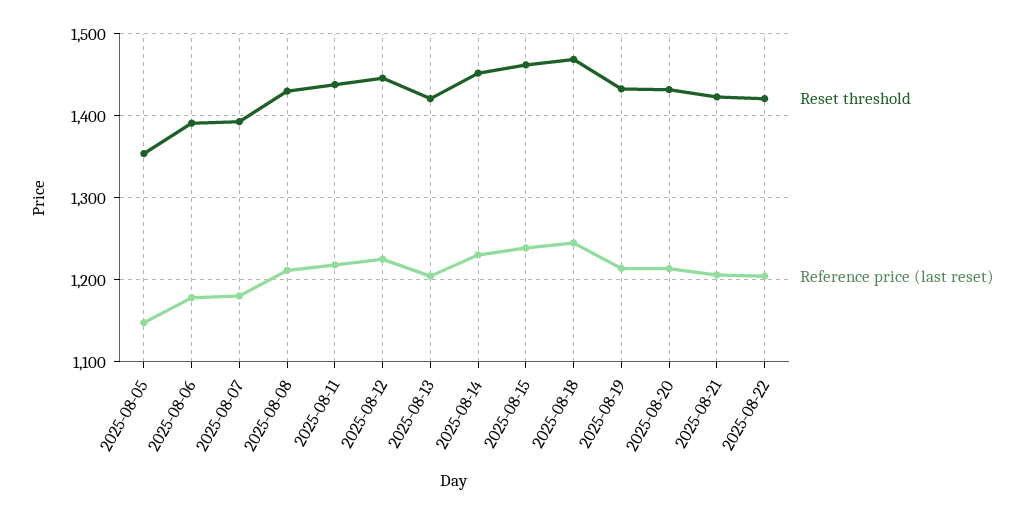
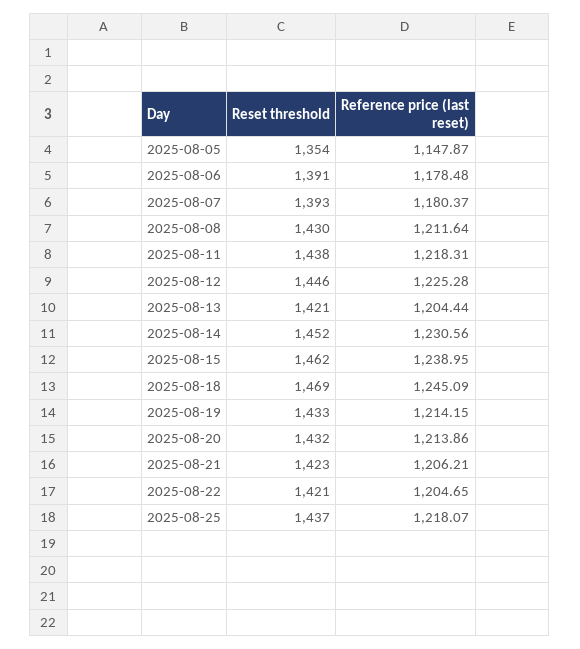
Reset threshold, 2025-08-25: none -> 1437
Reference price (last reset), 2025-08-25: none -> 1218.07

